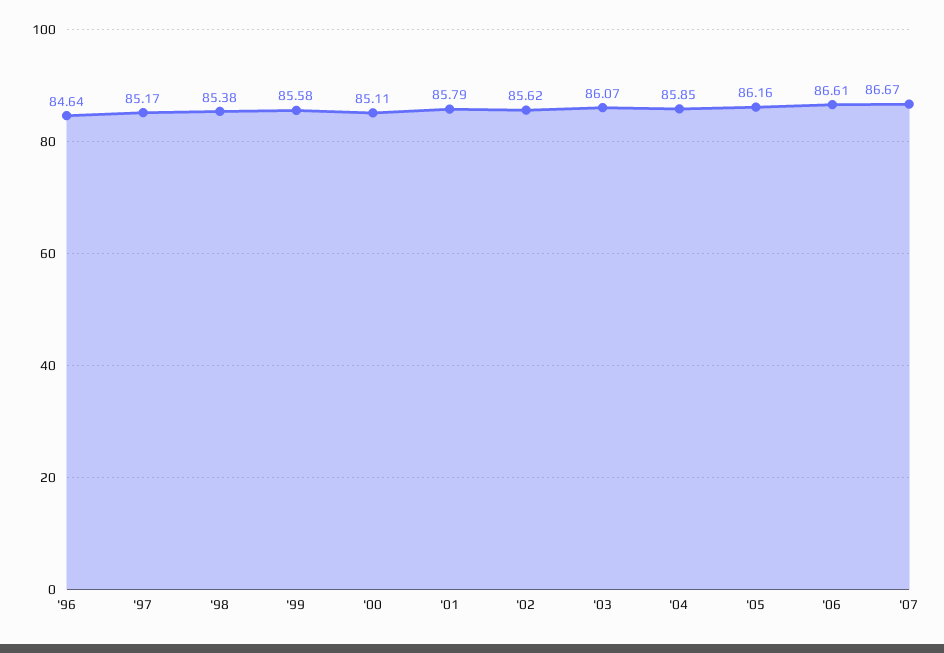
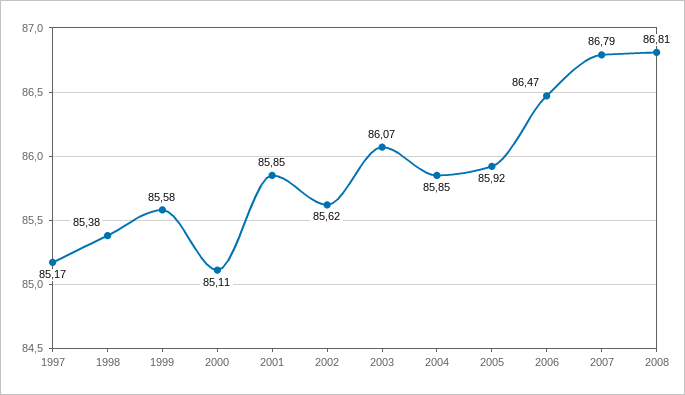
'96: 84.64 -> none
'01: 85.79 -> 85.85
'05: 86.16 -> 85.92
'06: 86.61 -> 86.47
'07: 86.67 -> 86.79
2008: none -> 86.81

